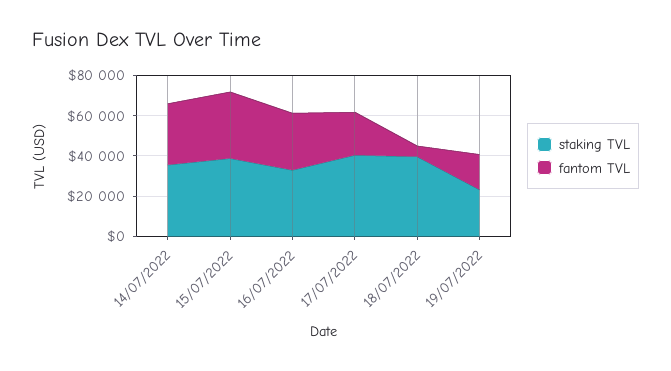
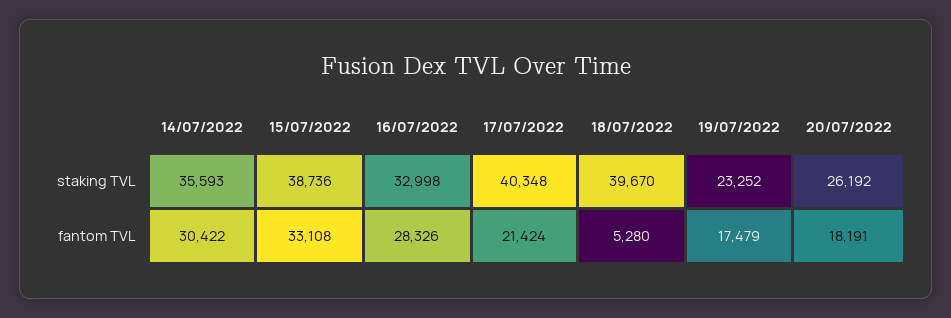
staking TVL, 20/07/2022: none -> 26192
fantom TVL, 20/07/2022: none -> 18191

